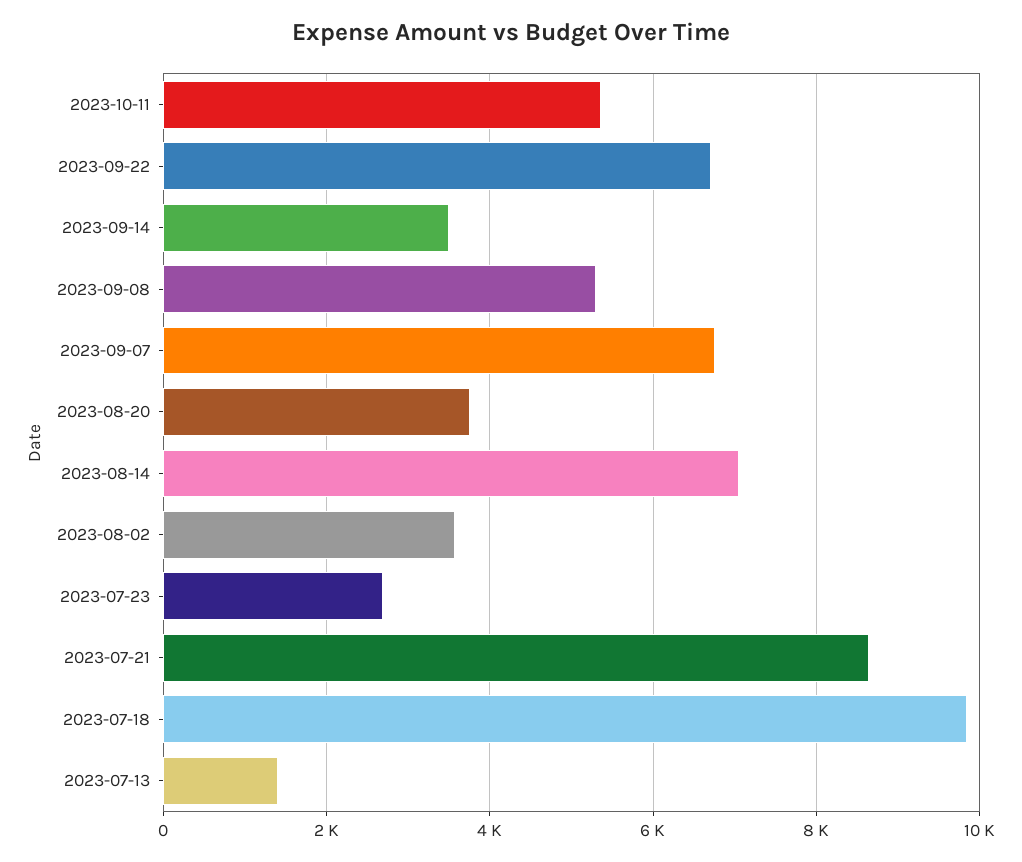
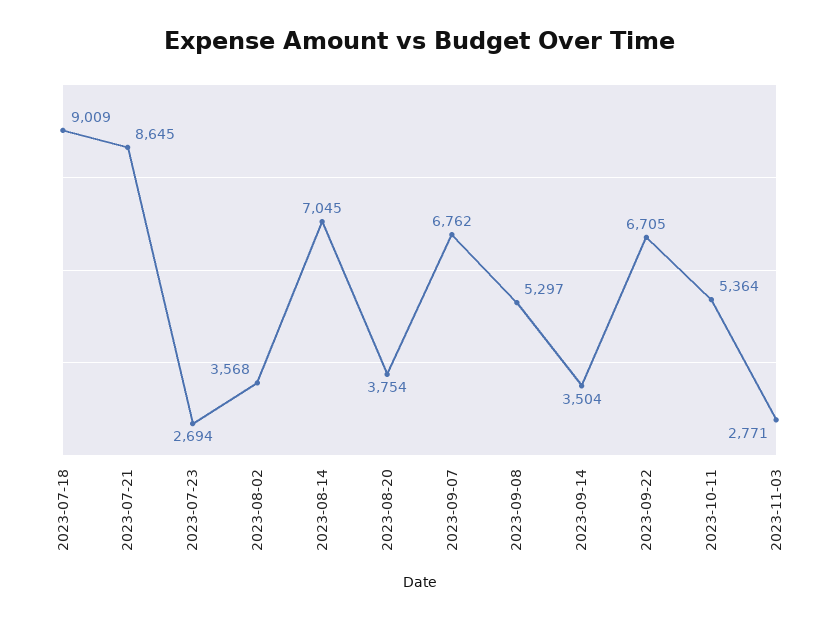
2023-07-18: 9800 -> 9009
2023-07-13: 1400 -> none
2023-11-03: none -> 2771

